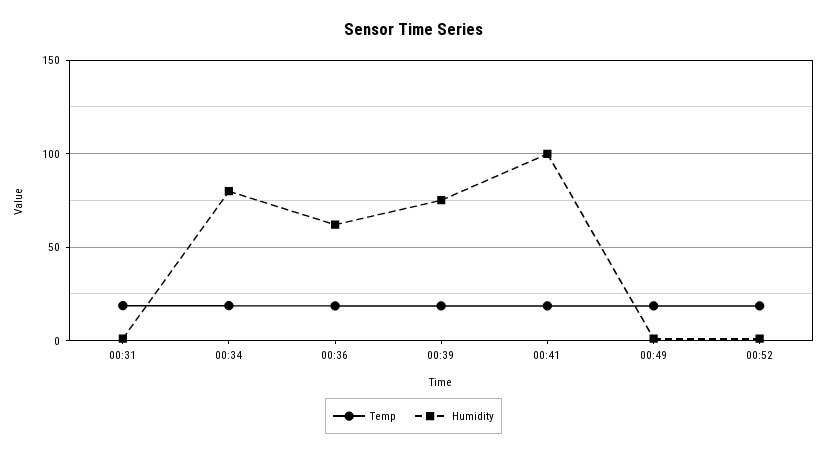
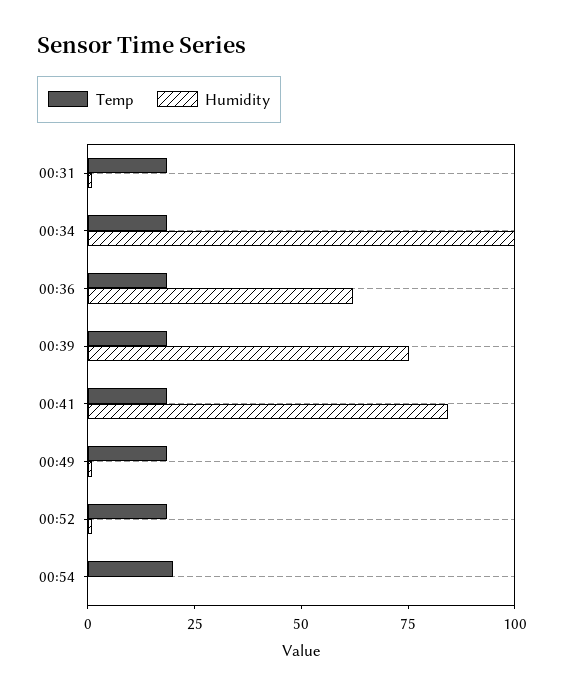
Humidity, 00:34: 80 -> 100
Humidity, 00:41: 100 -> 85
Temp, 00:54: none -> 20
Humidity, 00:54: none -> 0

